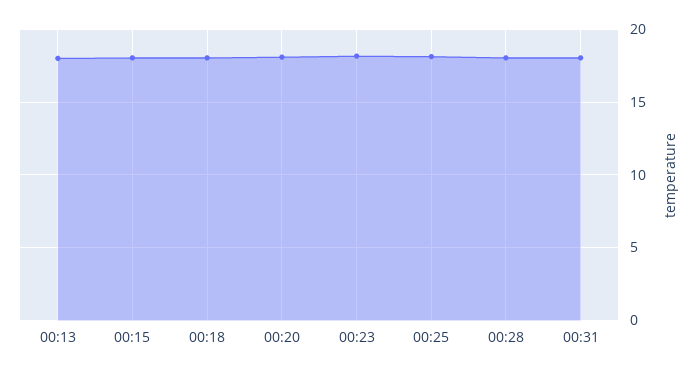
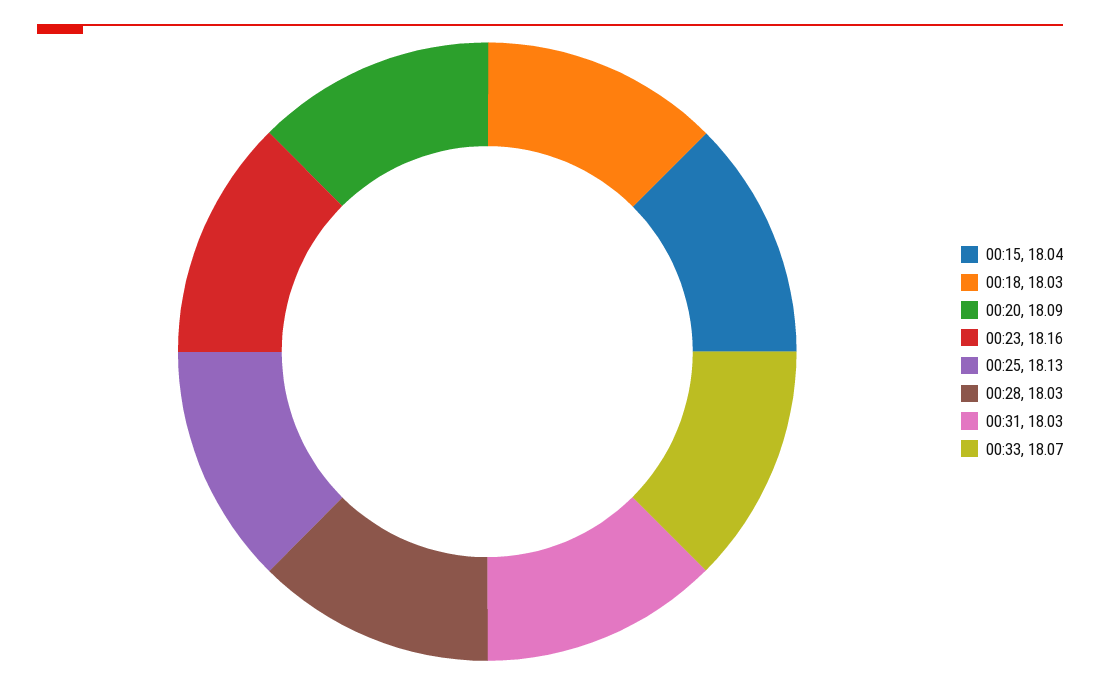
00:13: 18 -> none
00:33: none -> 18.07

